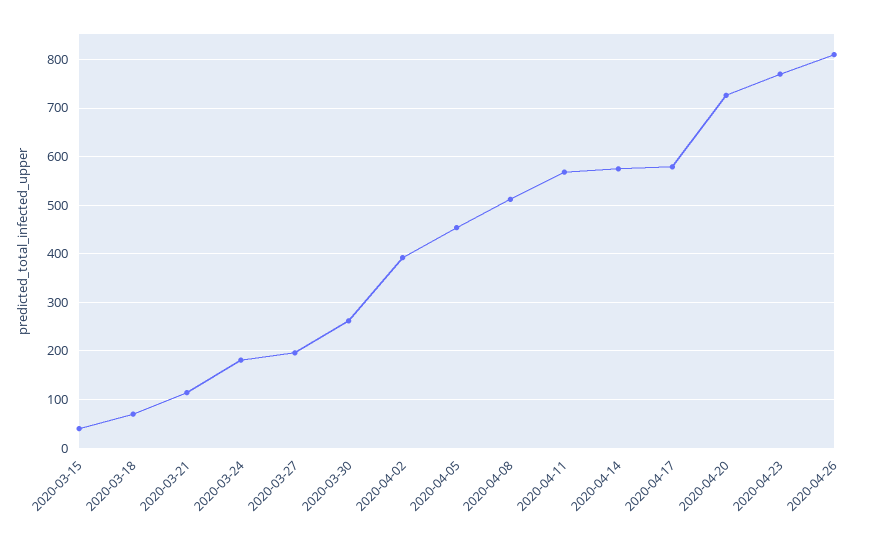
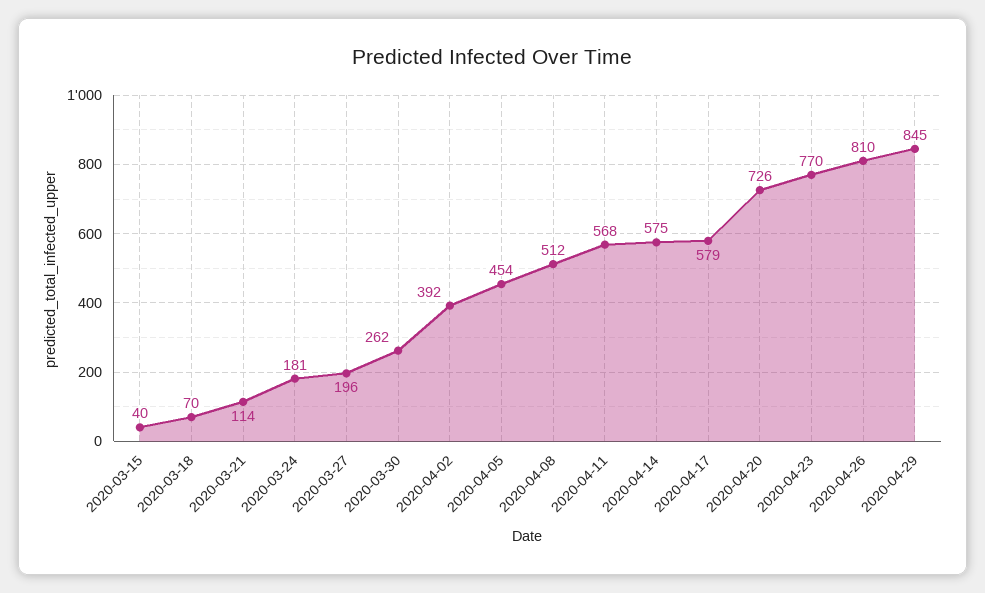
2020-04-29: none -> 845

